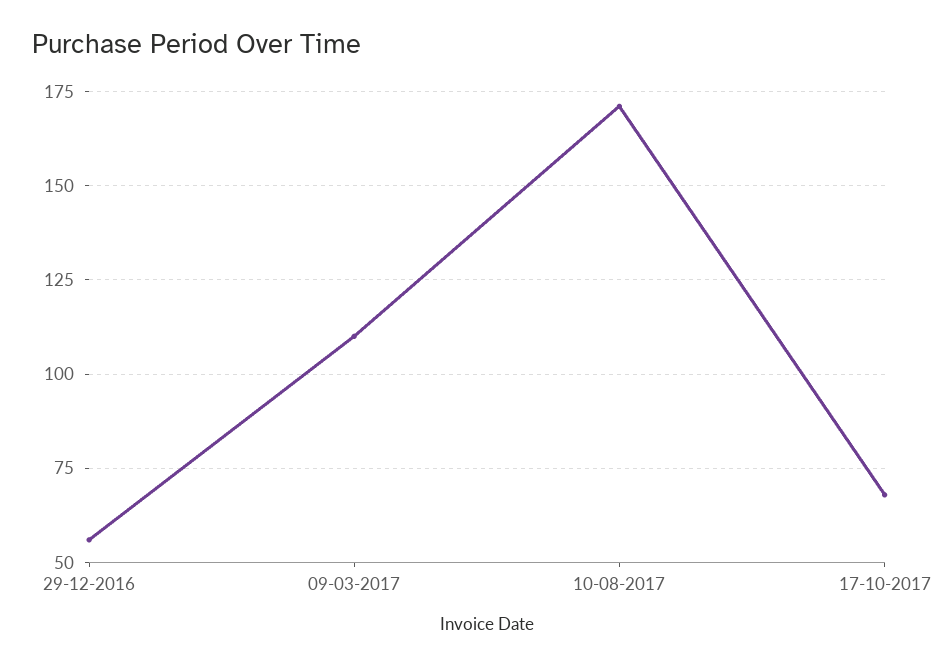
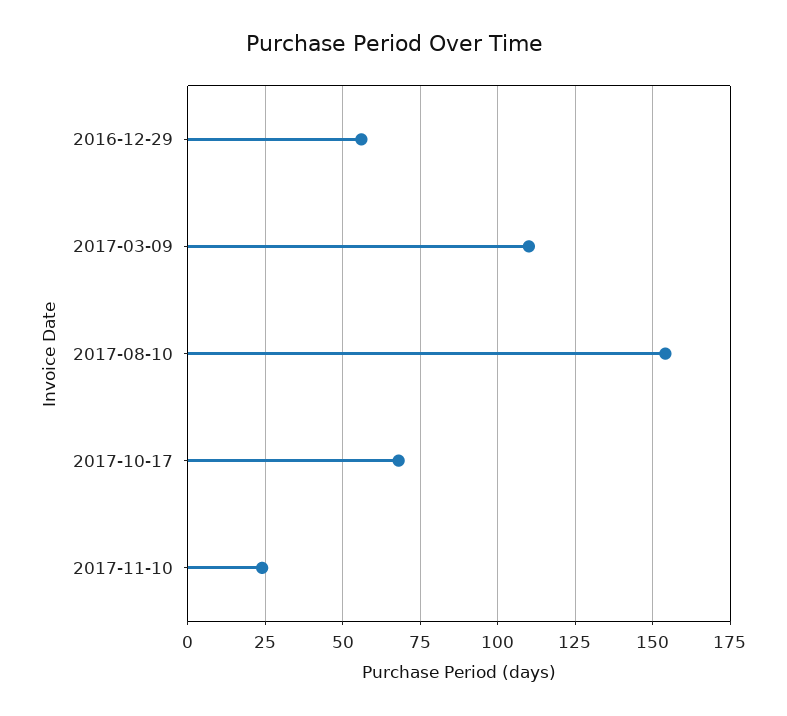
10-08-2017: 170 -> 155
2017-11-10: none -> 25

